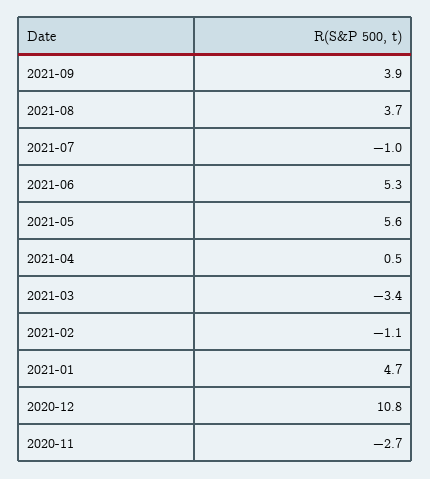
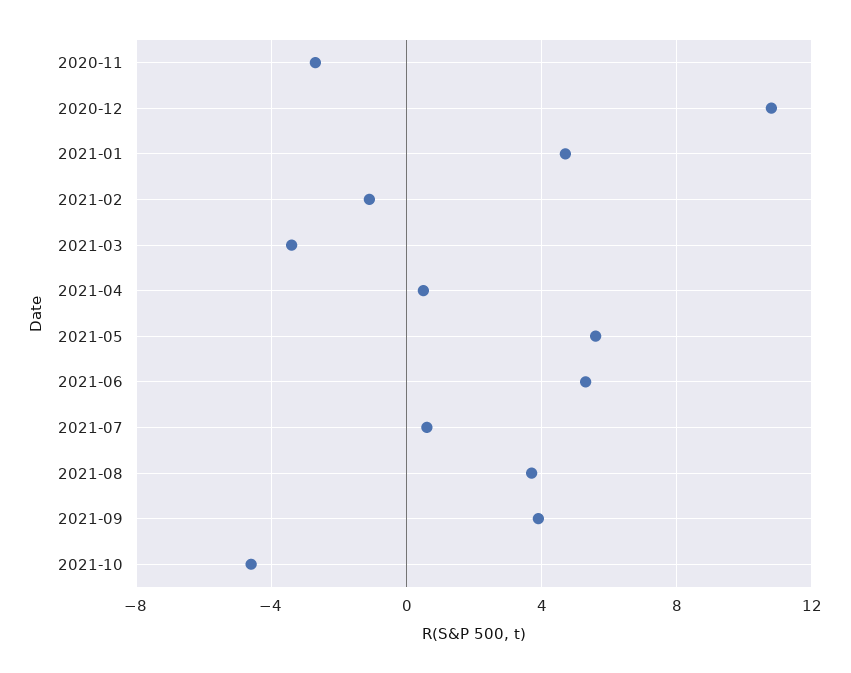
2021-07: -1 -> 0.5
2021-10: none -> -4.5

